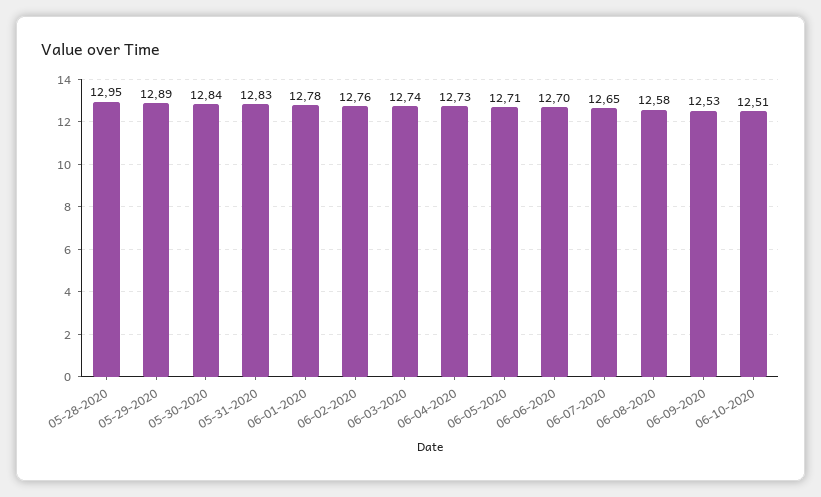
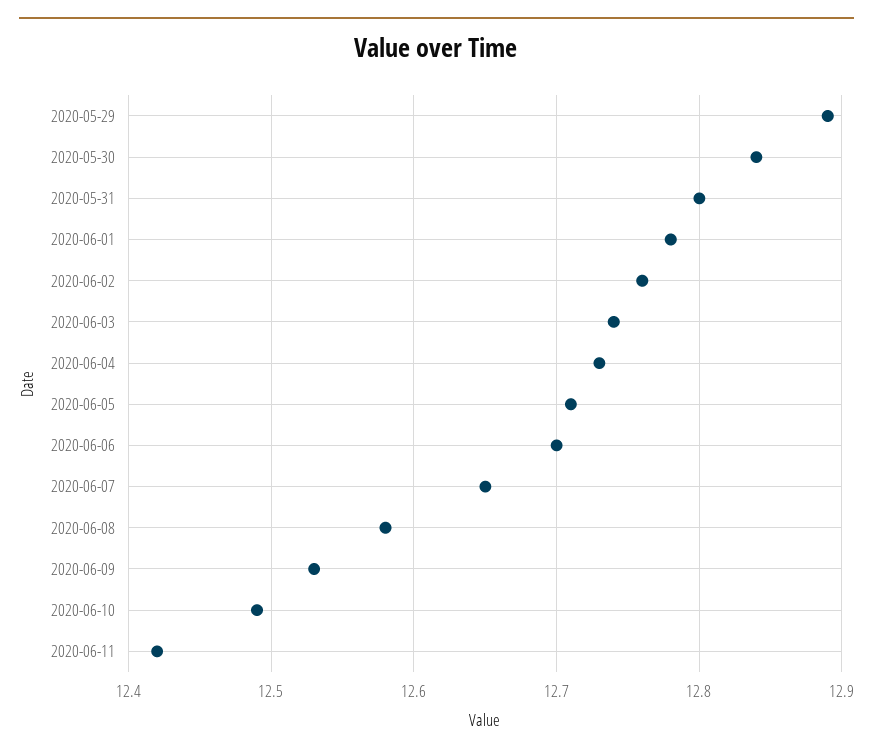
05-28-2020: 12.95 -> none
05-31-2020: 12.83 -> 12.8
06-10-2020: 12.51 -> 12.49
2020-06-11: none -> 12.42

